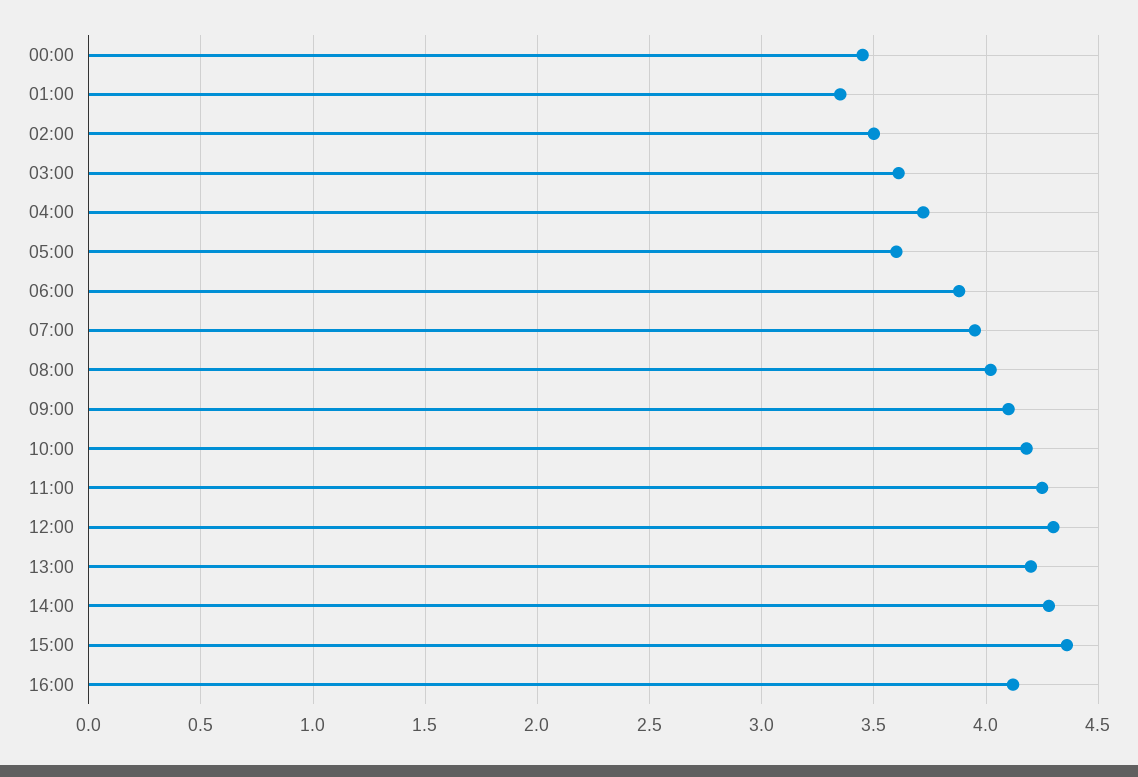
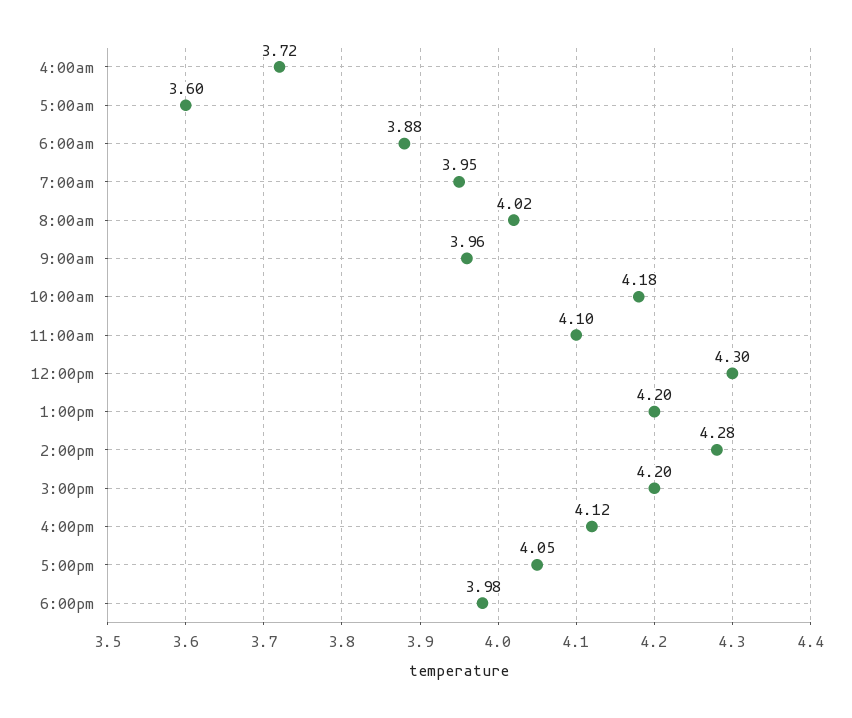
00:00: 3.45 -> none
01:00: 3.35 -> none
02:00: 3.5 -> none
03:00: 3.6 -> none
09:00: 4.1 -> 3.96
11:00: 4.25 -> 4.1
15:00: 4.35 -> 4.2
5:00pm: none -> 4.05
6:00pm: none -> 3.98

